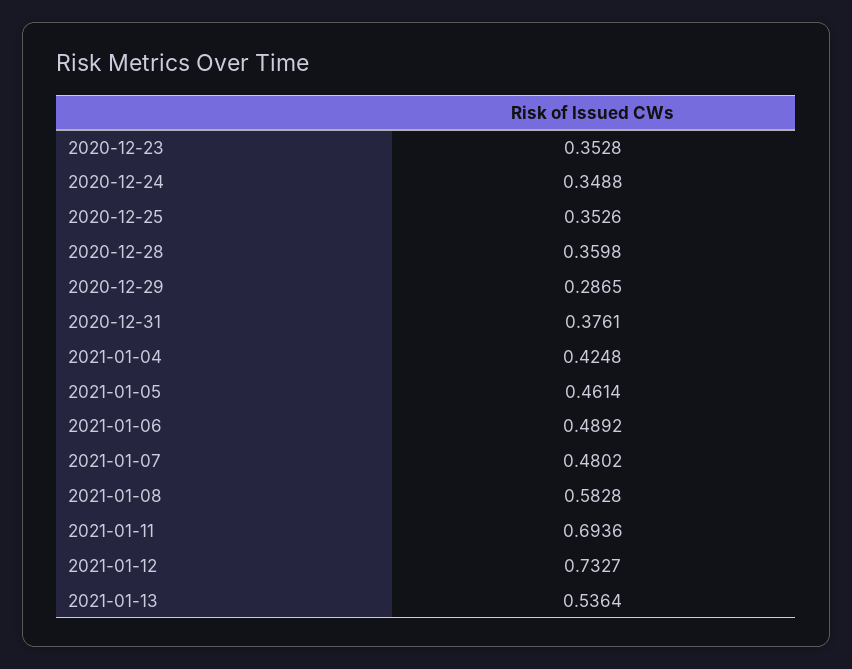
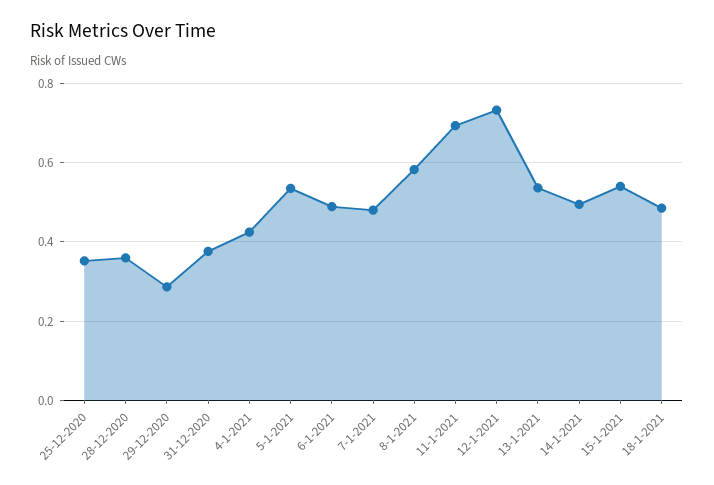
2020-12-23: 0.3528 -> none
2020-12-24: 0.3488 -> none
2021-01-05: 0.4614 -> 0.54
14-1-2021: none -> 0.5
15-1-2021: none -> 0.54
18-1-2021: none -> 0.48

